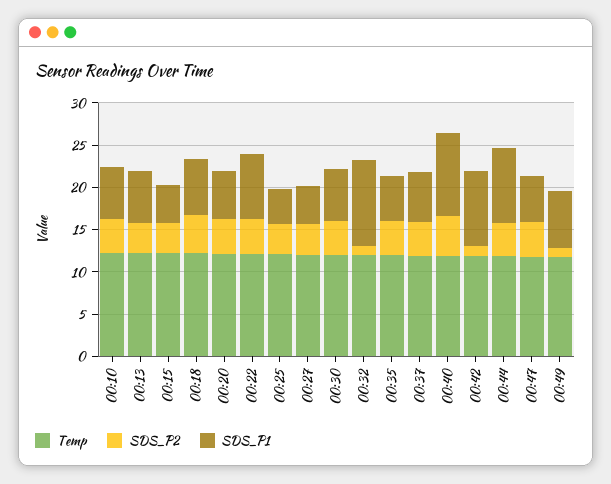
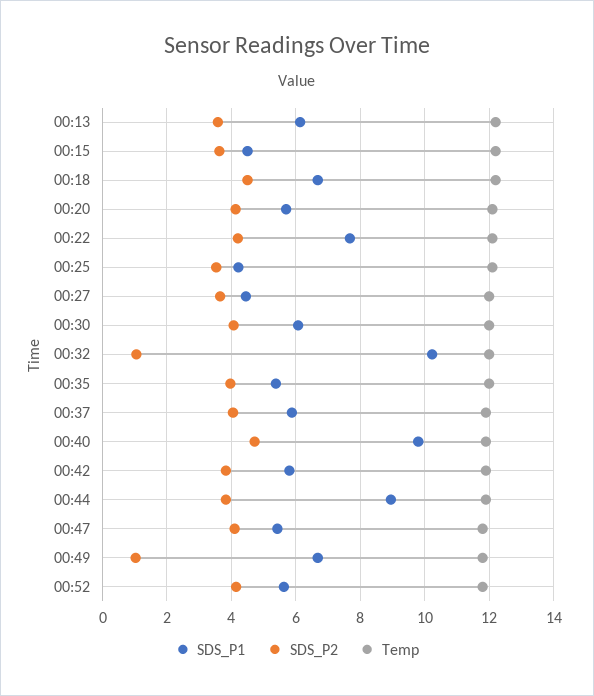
Temp, 00:10: 12 -> none
SDS_P2, 00:10: 4 -> none
SDS_P1, 00:10: 6 -> none
SDS_P2, 00:42: 1 -> 3.8
SDS_P1, 00:42: 9 -> 5.8
SDS_P1, 00:52: none -> 5.6
SDS_P2, 00:52: none -> 4.2
Temp, 00:52: none -> 11.8

